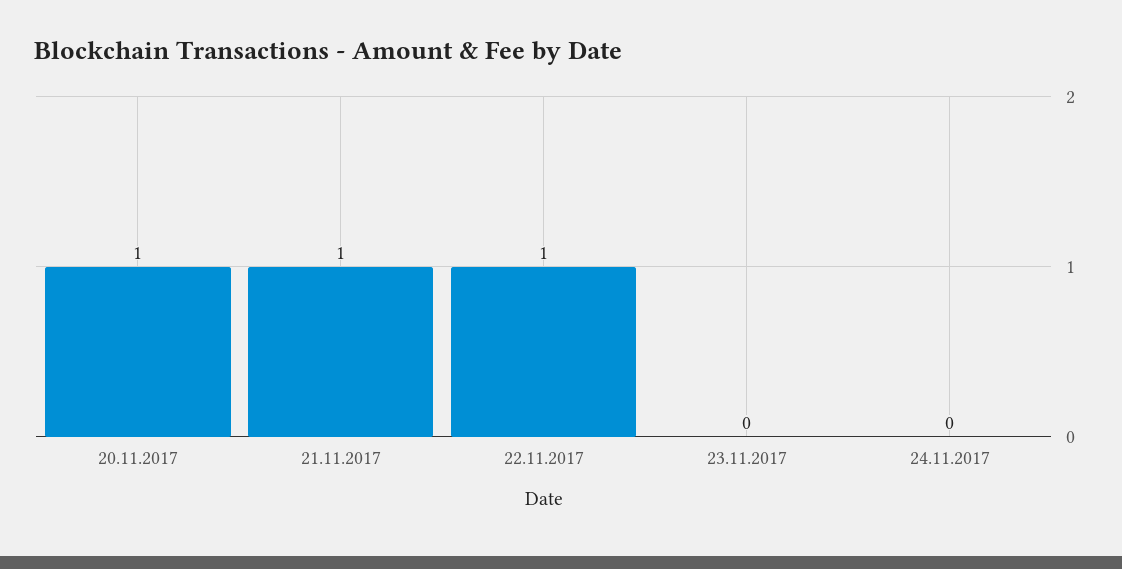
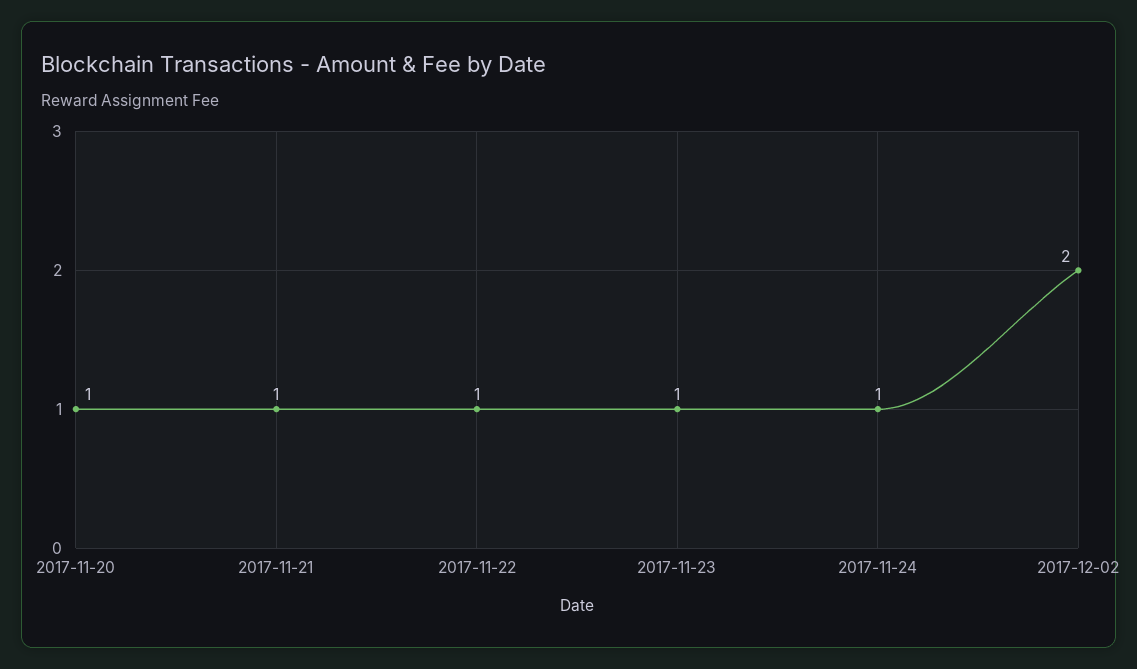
23.11.2017: 0 -> 1
24.11.2017: 0 -> 1
2017-12-02: none -> 2

